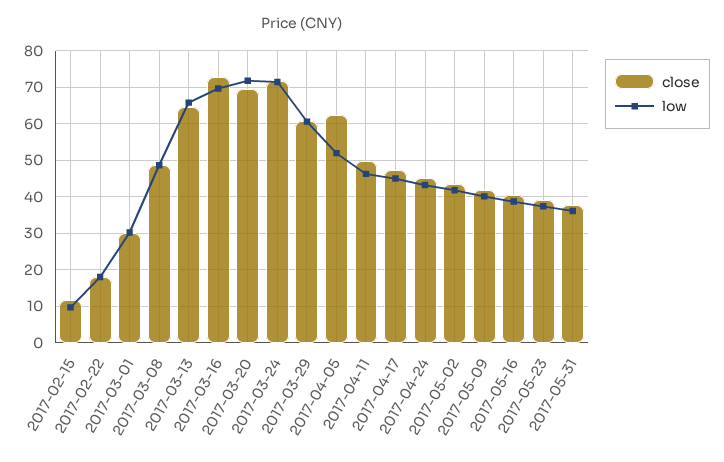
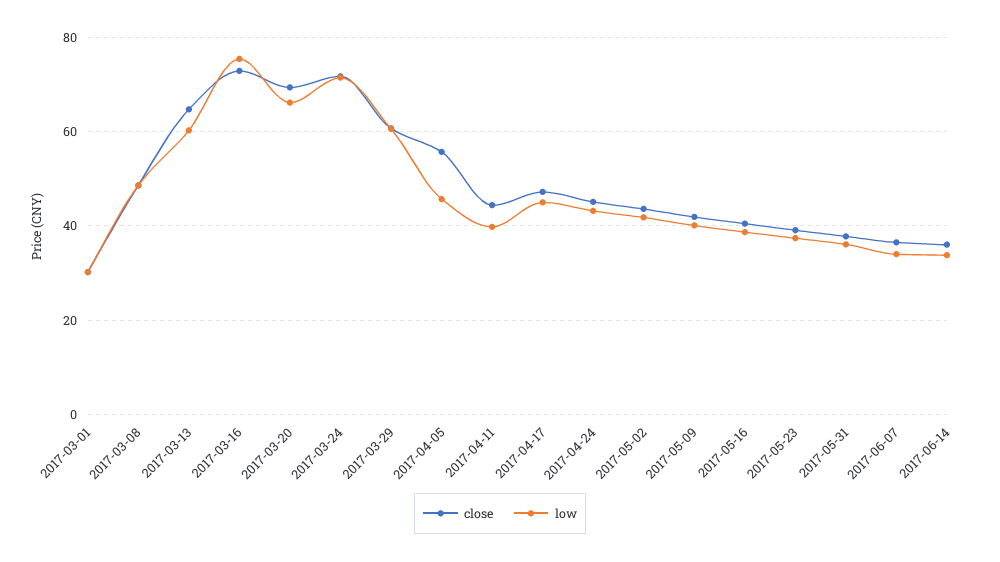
close, 2017-02-15: 12 -> none
low, 2017-02-15: 10 -> none
close, 2017-02-22: 18 -> none
low, 2017-02-22: 18 -> none
low, 2017-03-13: 66 -> 60
low, 2017-03-16: 70 -> 76
low, 2017-03-20: 72 -> 66
close, 2017-04-05: 62 -> 56
low, 2017-04-05: 52 -> 46
close, 2017-04-11: 50 -> 44
low, 2017-04-11: 46 -> 40
close, 2017-06-07: none -> 36
low, 2017-06-07: none -> 34
close, 2017-06-14: none -> 36
low, 2017-06-14: none -> 34

